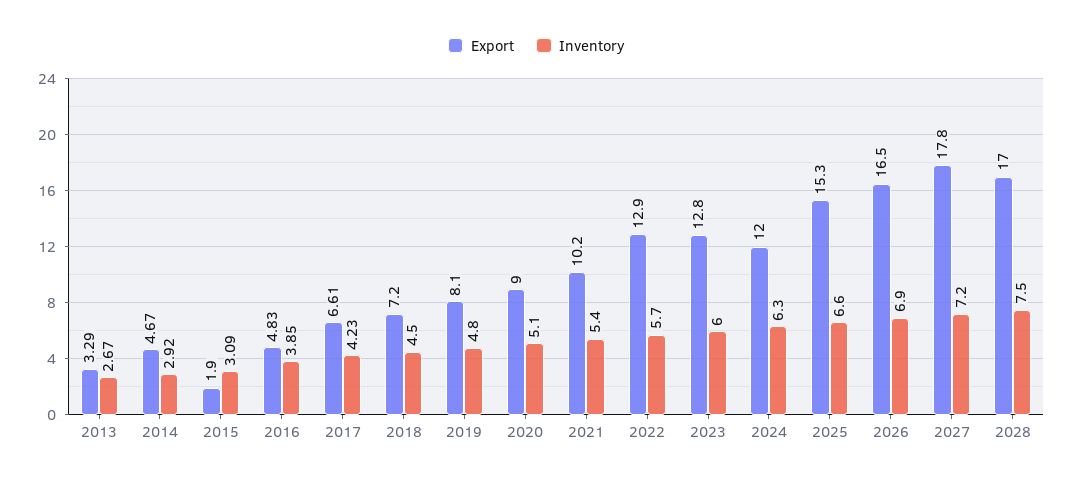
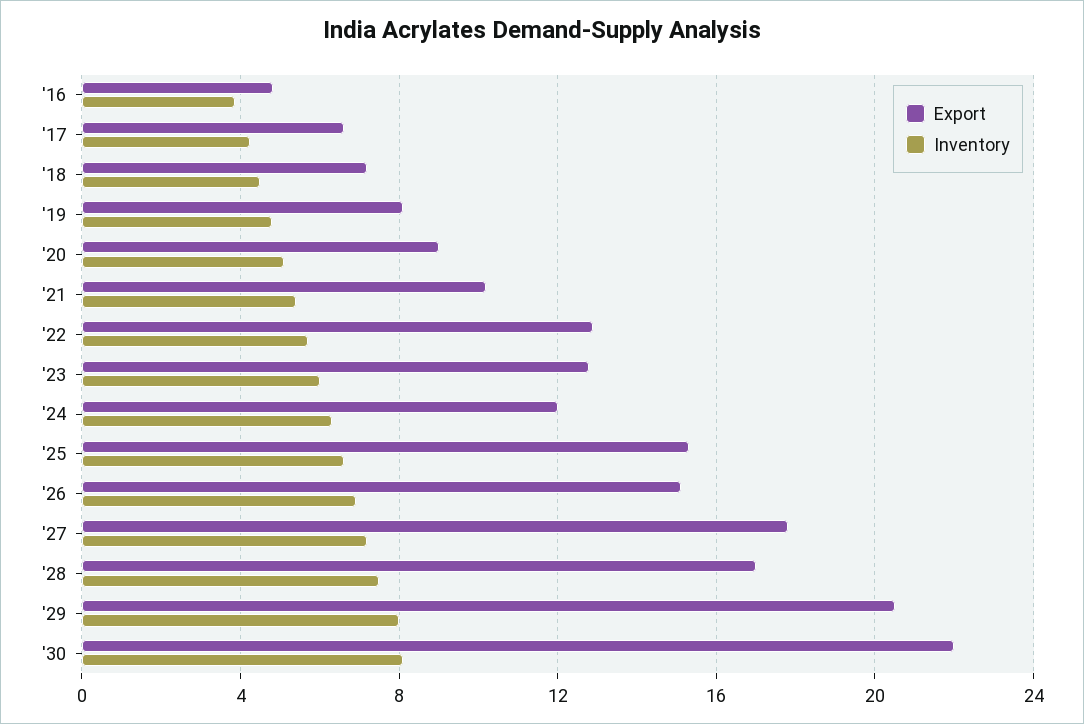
Export, 2013: 3.29 -> none
Inventory, 2013: 2.67 -> none
Export, 2014: 4.67 -> none
Inventory, 2014: 2.92 -> none
Export, 2015: 1.9 -> none
Inventory, 2015: 3.09 -> none
Export, 2026: 16.5 -> 15
Export, '29: none -> 20.5
Inventory, '29: none -> 8
Export, '30: none -> 22
Inventory, '30: none -> 8

